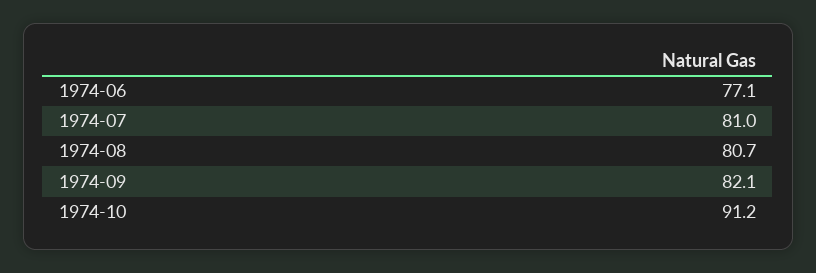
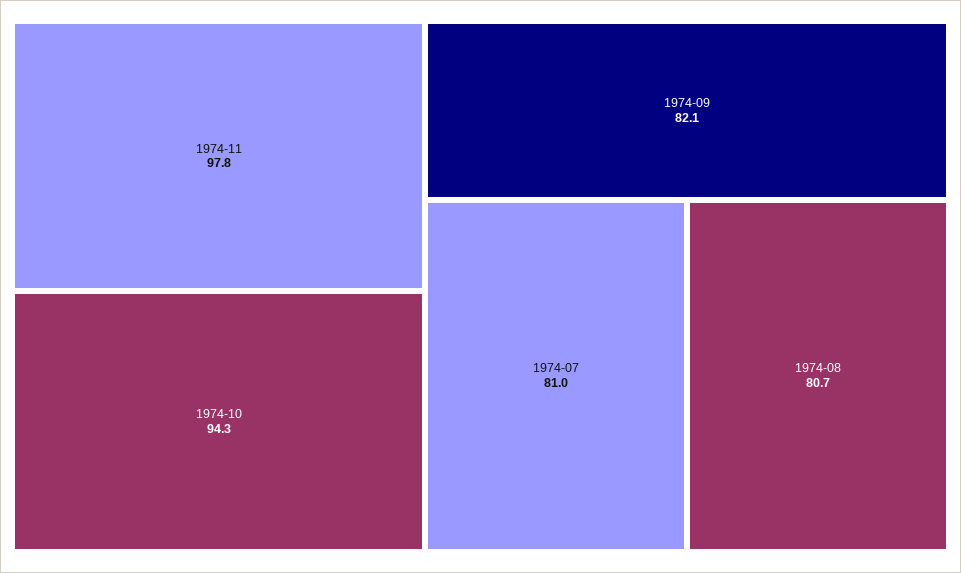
1974-06: 77.1 -> none
1974-10: 91.2 -> 94.3
1974-11: none -> 97.8

